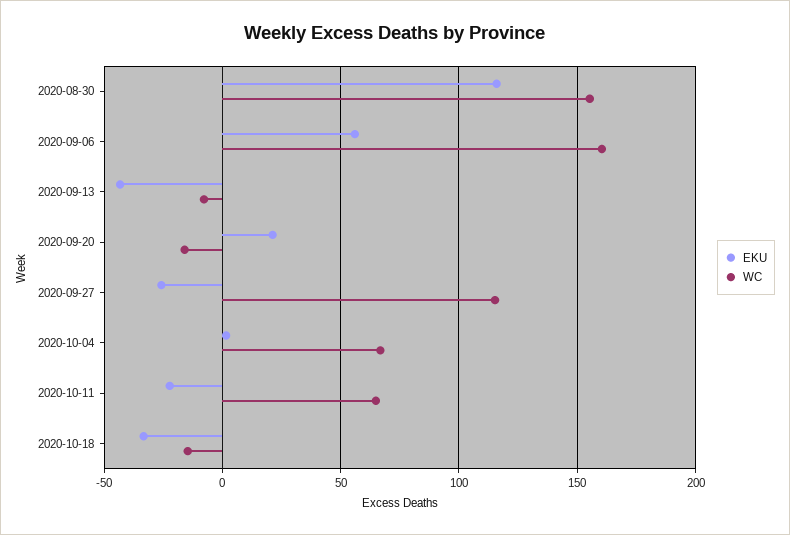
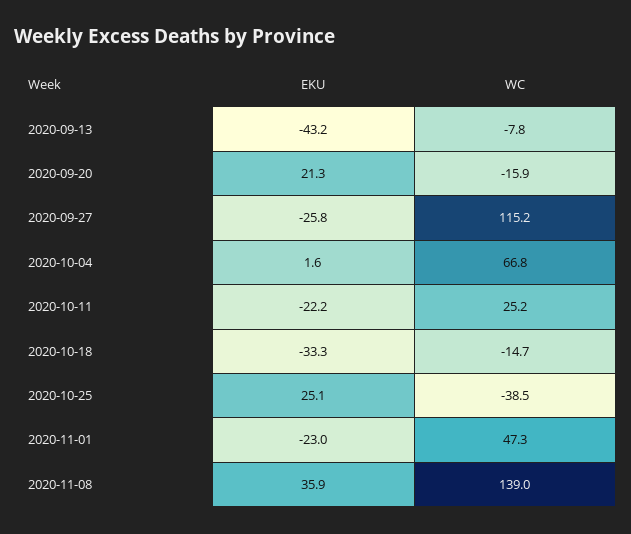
EKU, 2020-08-30: 115 -> none
WC, 2020-08-30: 155 -> none
EKU, 2020-09-06: 55 -> none
WC, 2020-09-06: 160 -> none
WC, 2020-10-11: 65 -> 25.2
EKU, 2020-10-25: none -> 25.1
WC, 2020-10-25: none -> -38.5
EKU, 2020-11-01: none -> -23
WC, 2020-11-01: none -> 47.3
EKU, 2020-11-08: none -> 35.9
WC, 2020-11-08: none -> 139

